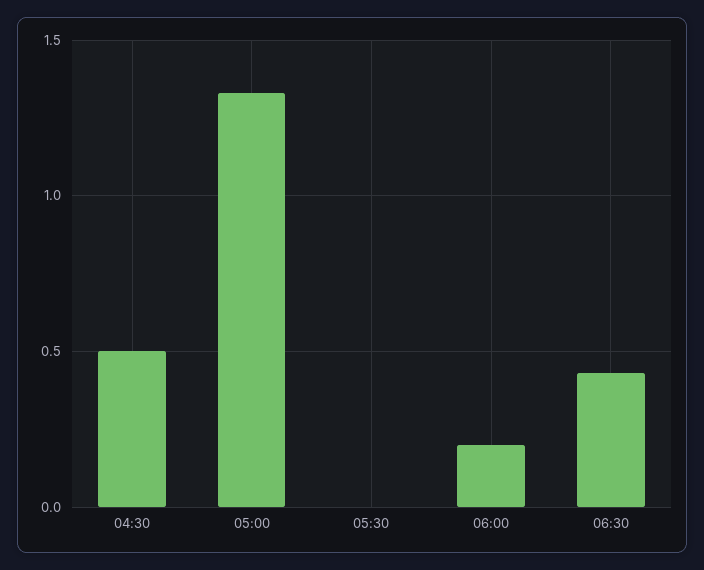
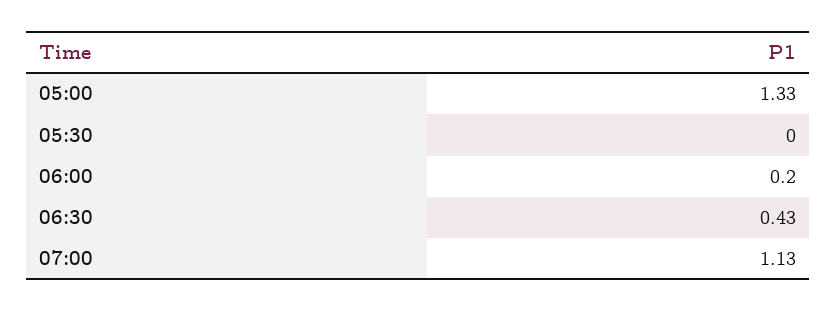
04:30: 0.5 -> none
07:00: none -> 1.13

